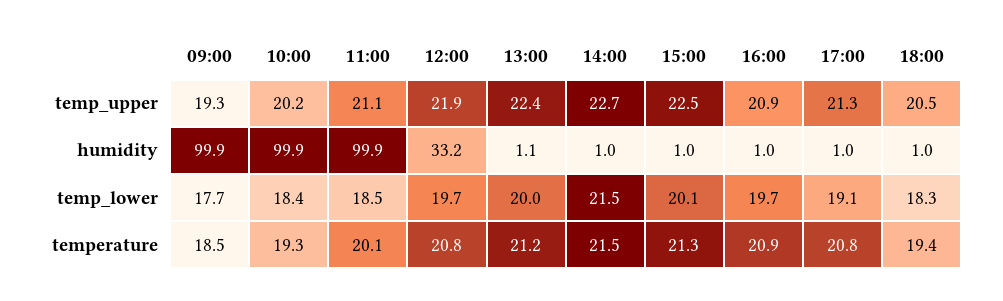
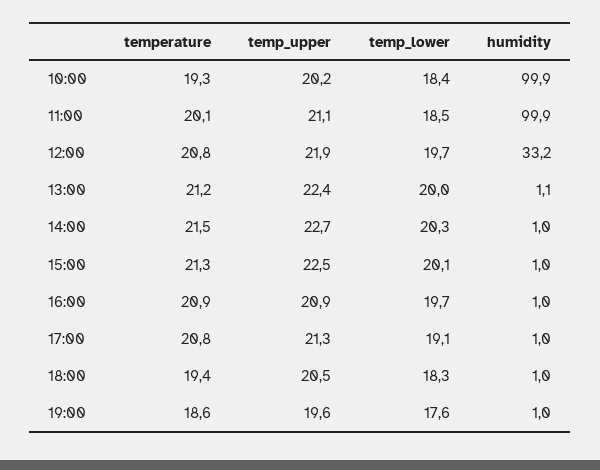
09:00, temp_upper: 19.3 -> none
09:00, humidity: 99.9 -> none
09:00, temp_lower: 17.7 -> none
14:00, temp_lower: 21.5 -> 20.3
09:00, temperature: 18.5 -> none
19:00, temperature: none -> 18.6
19:00, temp_upper: none -> 19.6
19:00, temp_lower: none -> 17.6
19:00, humidity: none -> 1

